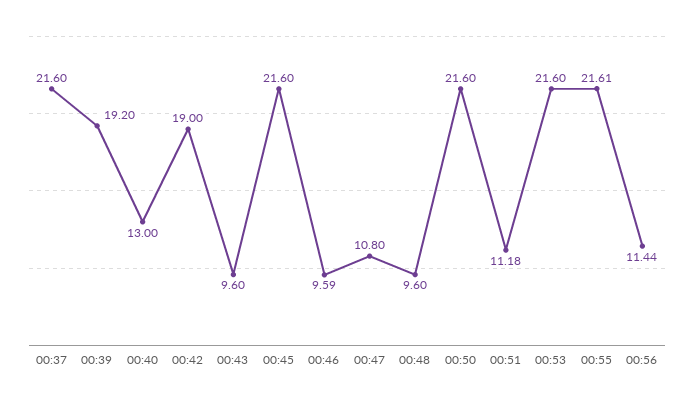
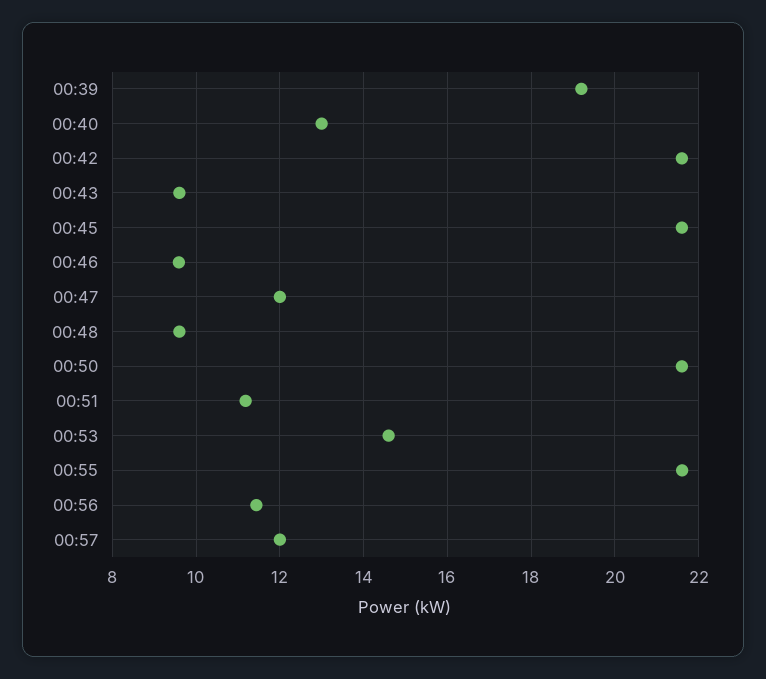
00:37: 21.6 -> none
00:42: 19 -> 21.6
00:47: 10.8 -> 12
00:53: 21.6 -> 14.6
00:57: none -> 12

